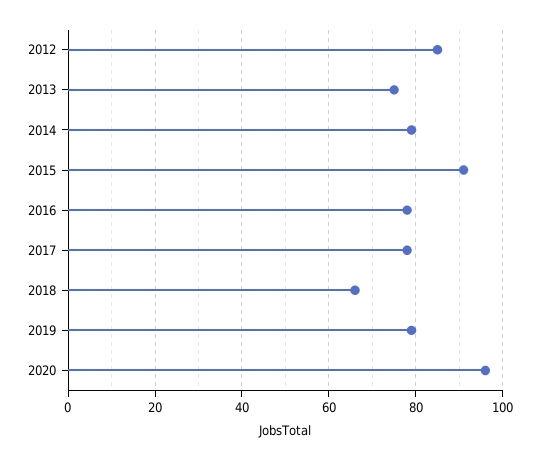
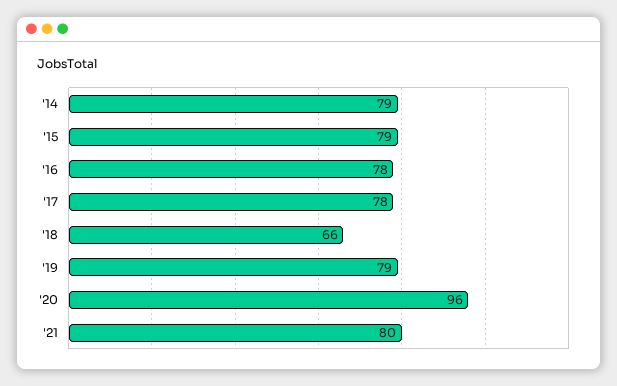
2012: 85 -> none
2013: 75 -> none
2015: 90 -> 79
'21: none -> 80

